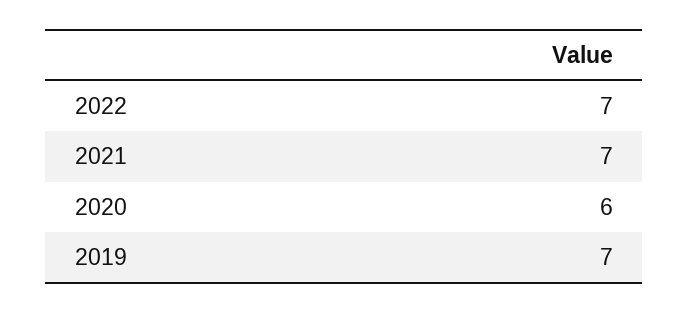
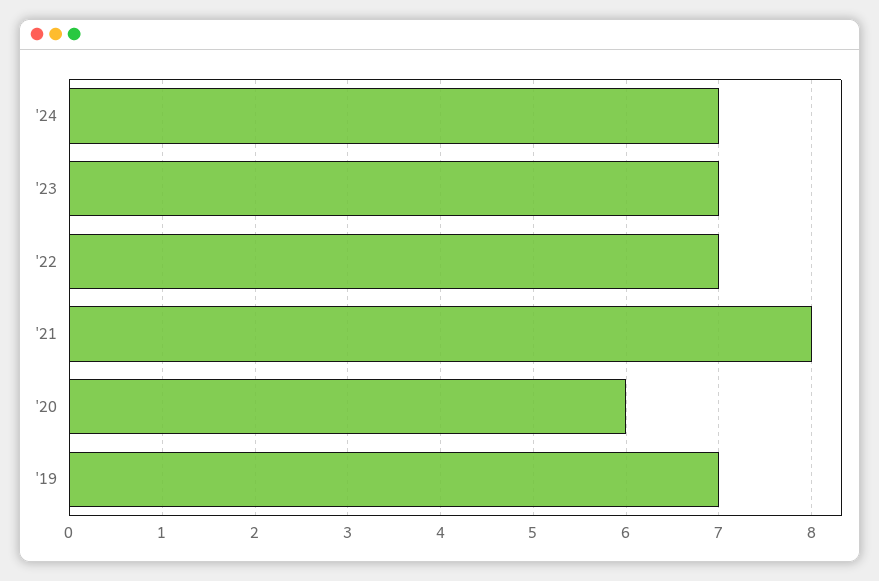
2021: 7 -> 8
'24: none -> 7
'23: none -> 7

